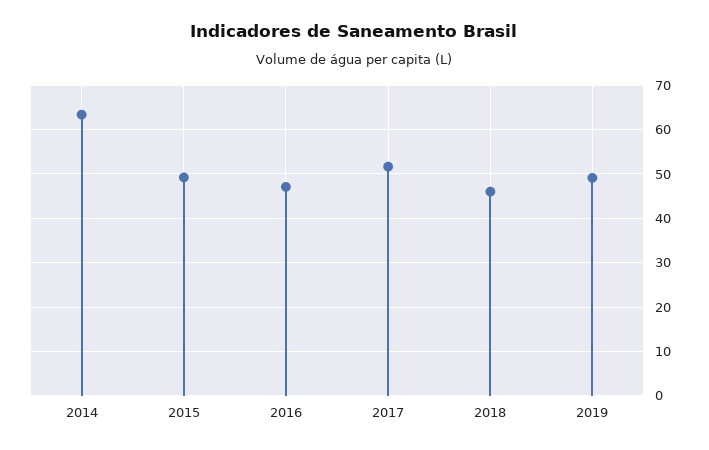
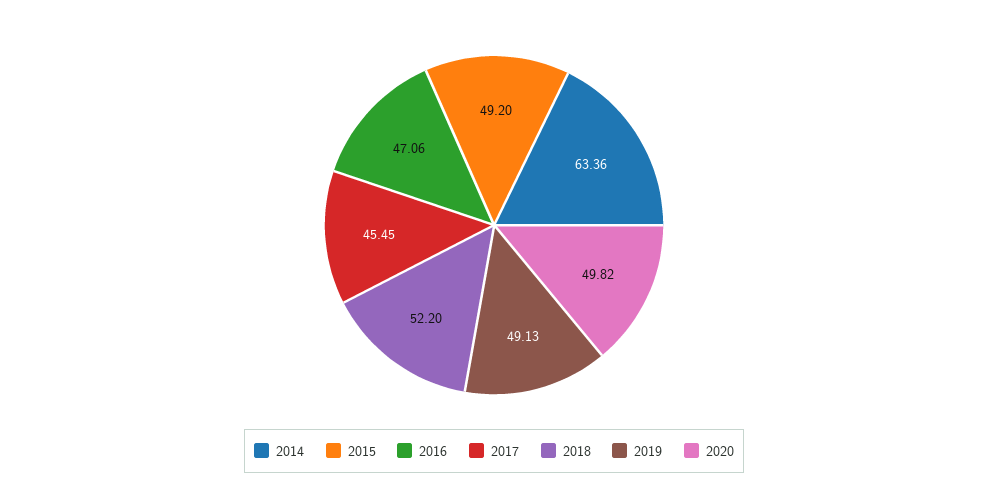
2017: 52 -> 45.45
2018: 46 -> 52.2
2020: none -> 49.82

